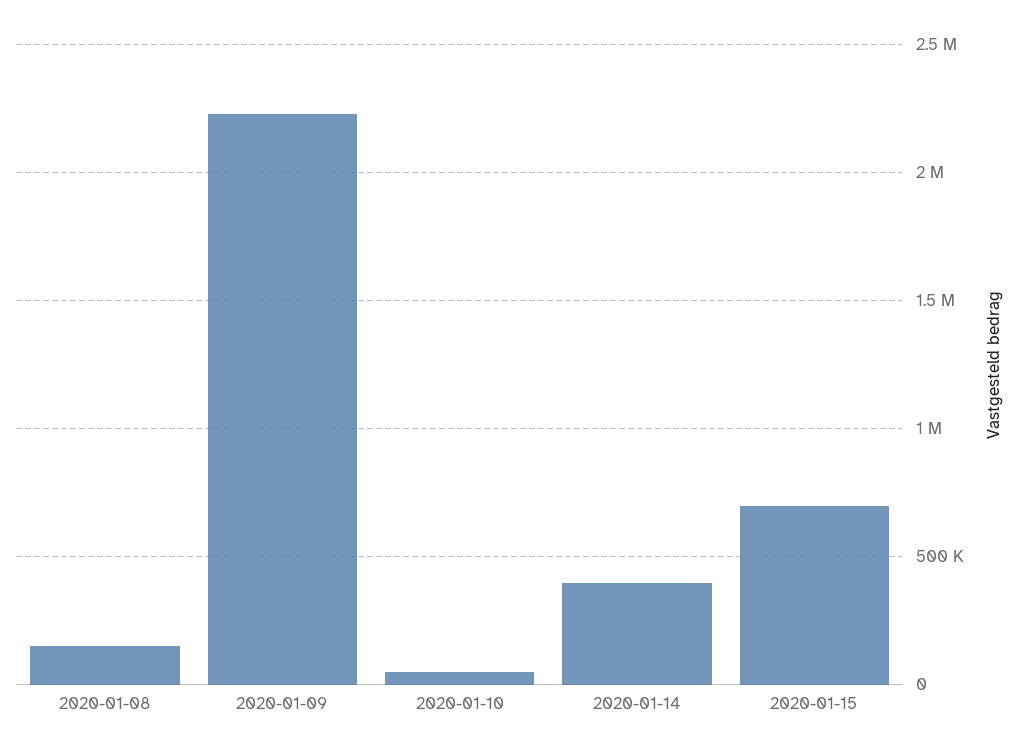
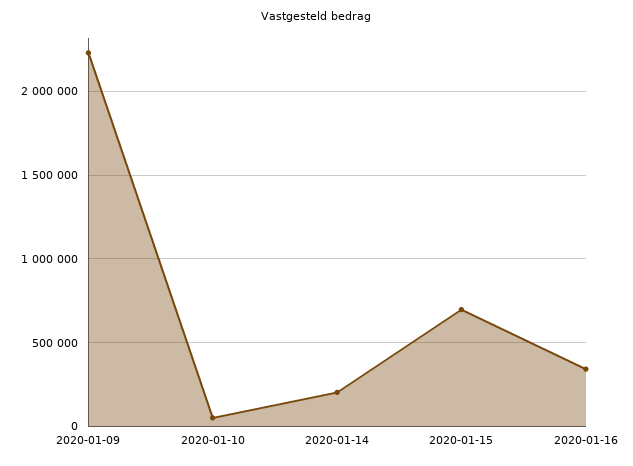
2020-01-08: 150000 -> none
2020-01-14: 400000 -> 200000
2020-01-16: none -> 350000

